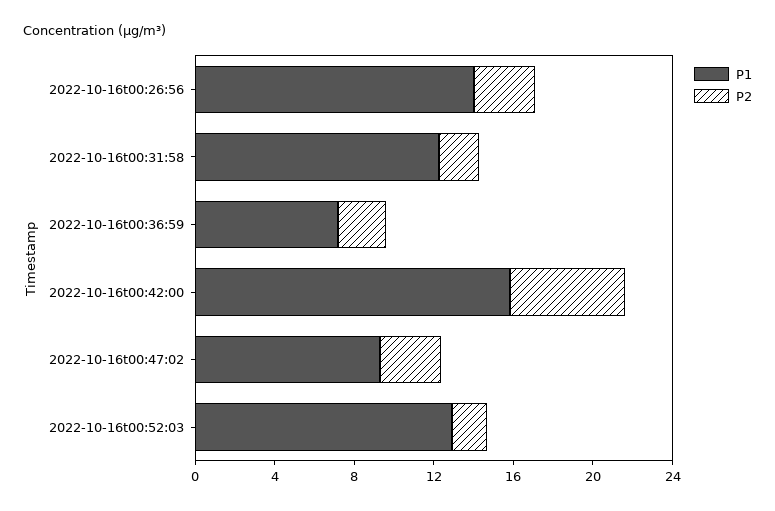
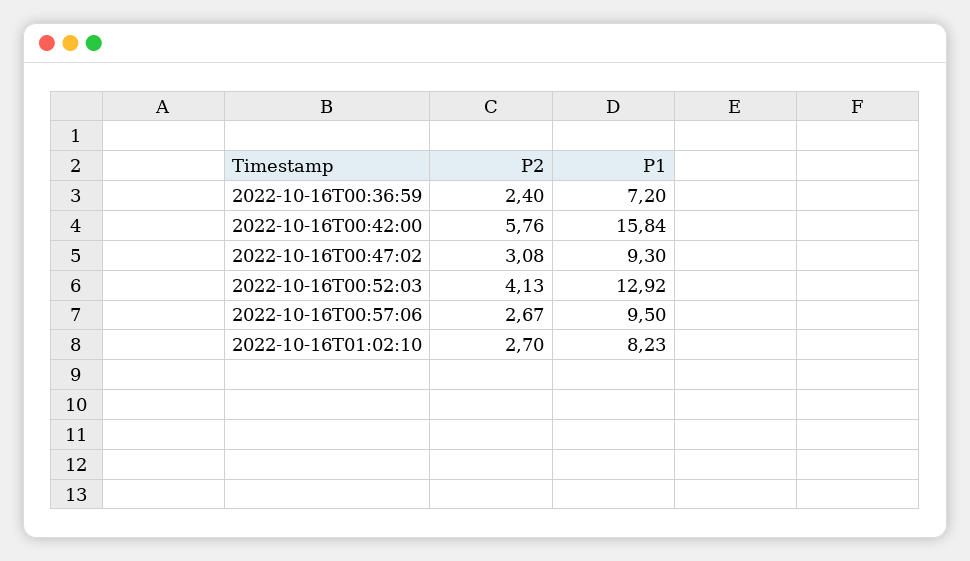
P1, 2022-10-16t00:26:56: 14 -> none
P2, 2022-10-16t00:26:56: 3 -> none
P1, 2022-10-16t00:31:58: 12 -> none
P2, 2022-10-16t00:31:58: 2 -> none
P2, 2022-10-16t00:52:03: 2 -> 4.13
P2, 2022-10-16T00:57:06: none -> 2.67
P1, 2022-10-16T00:57:06: none -> 9.5
P2, 2022-10-16T01:02:10: none -> 2.7
P1, 2022-10-16T01:02:10: none -> 8.23

